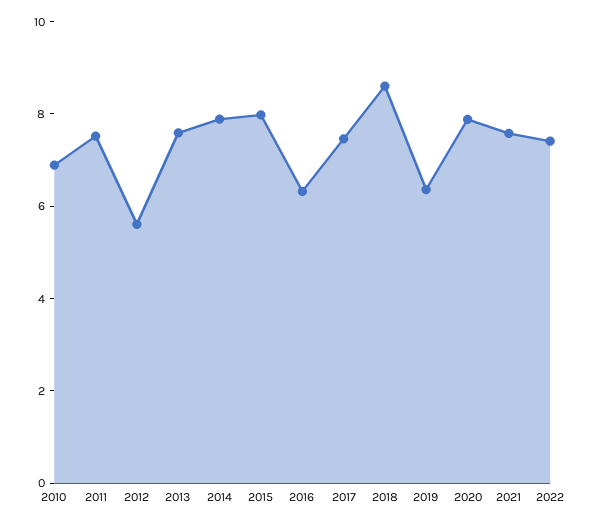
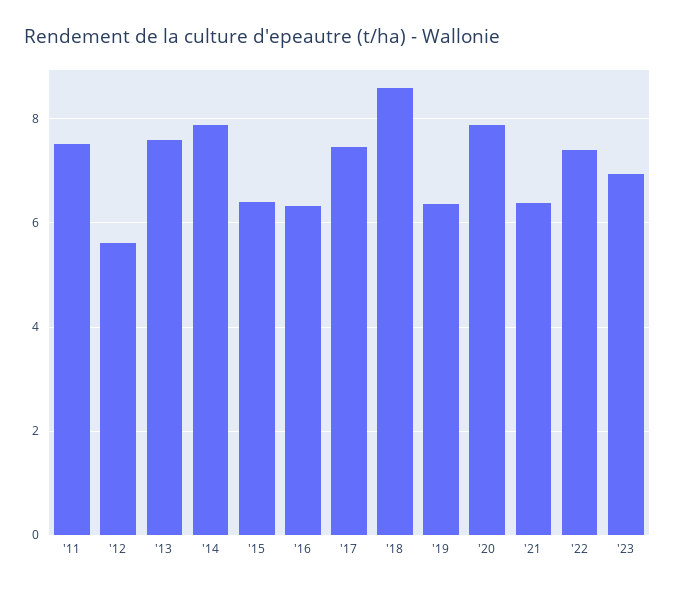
2010: 7 -> none
2015: 8 -> 6.4
2021: 7.5 -> 6.4
'23: none -> 7

